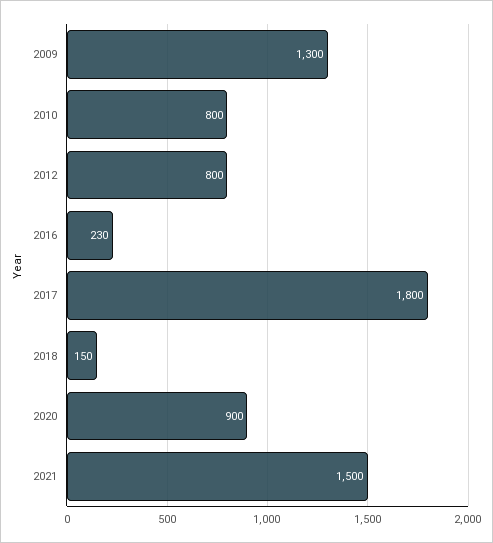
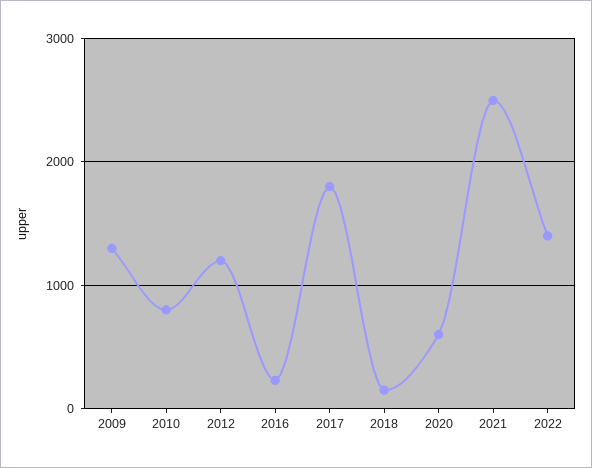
2012: 800 -> 1200
2020: 900 -> 600
2021: 1500 -> 2500
2022: none -> 1400

